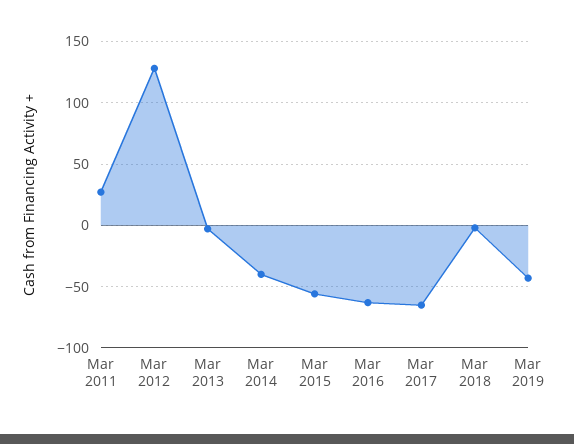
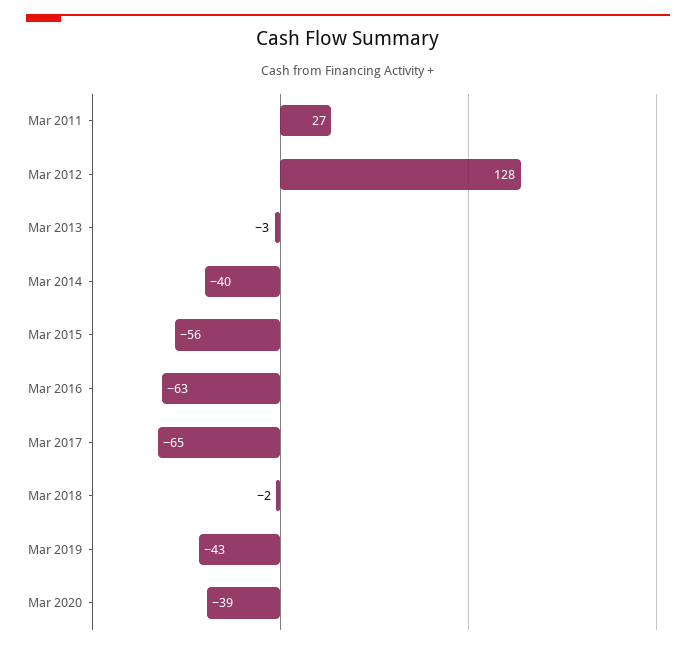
Mar 2020: none -> -39

